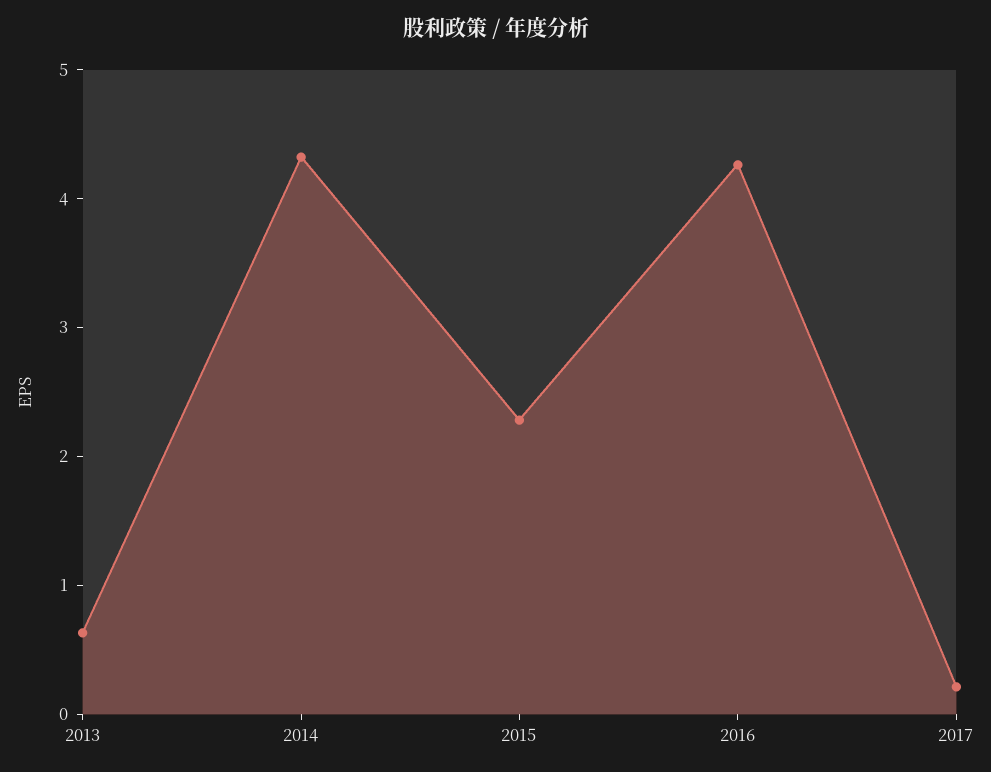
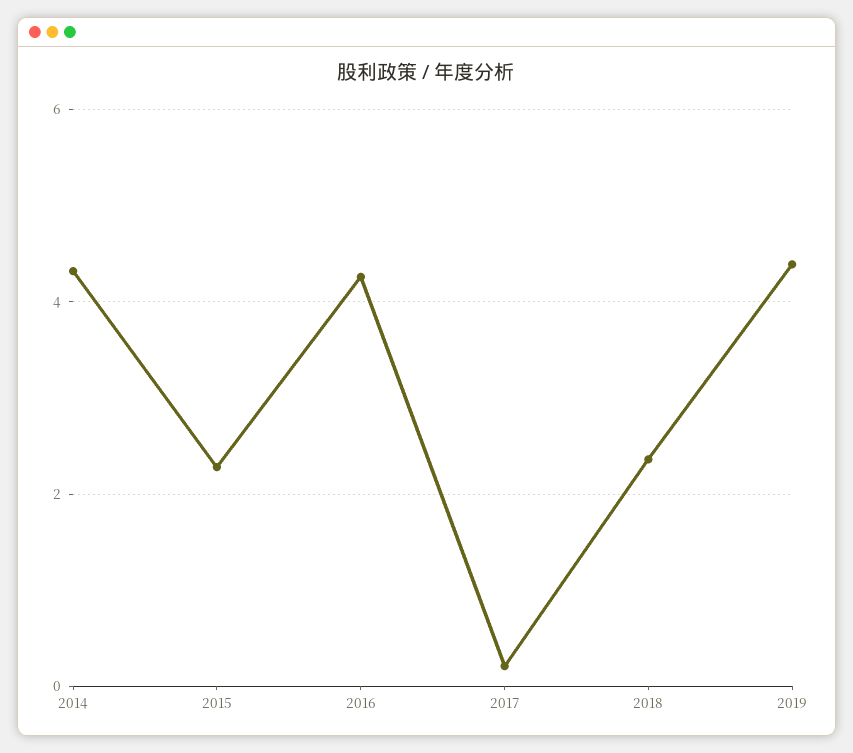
2013: 0.6 -> none
2018: none -> 2.4
2019: none -> 4.4

